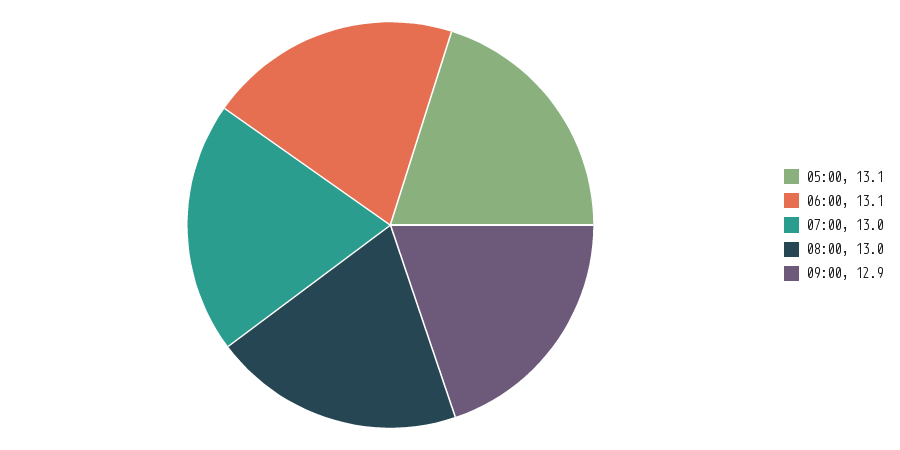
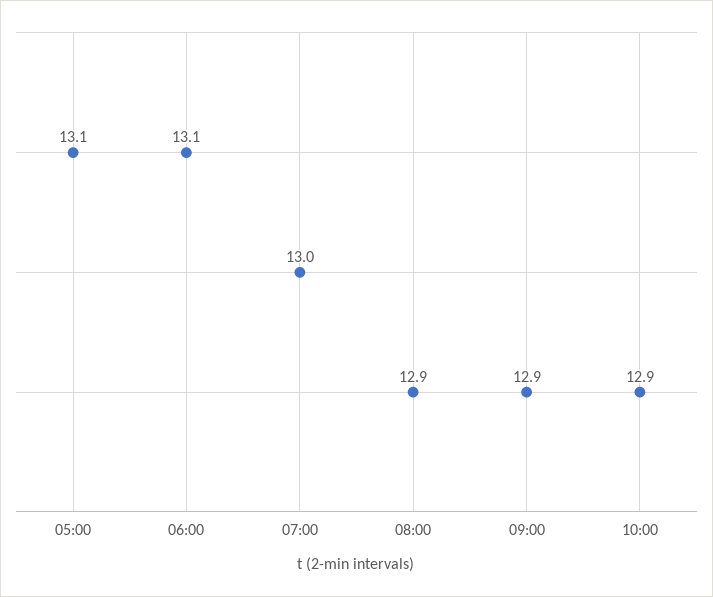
08:00: 13 -> 12.9
10:00: none -> 12.9

